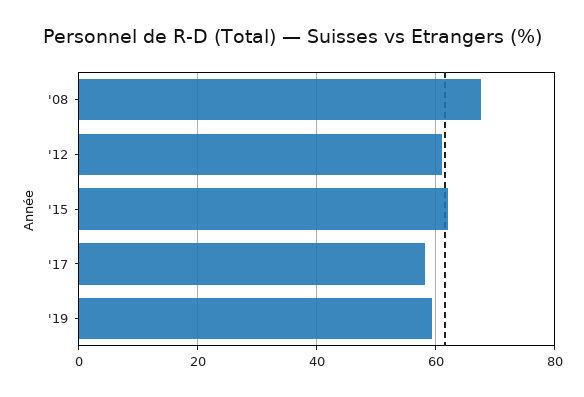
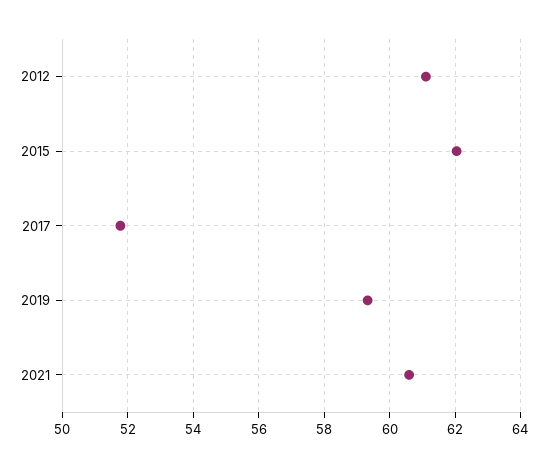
'08: 68 -> none
'17: 58 -> 51.8
2021: none -> 60.6

